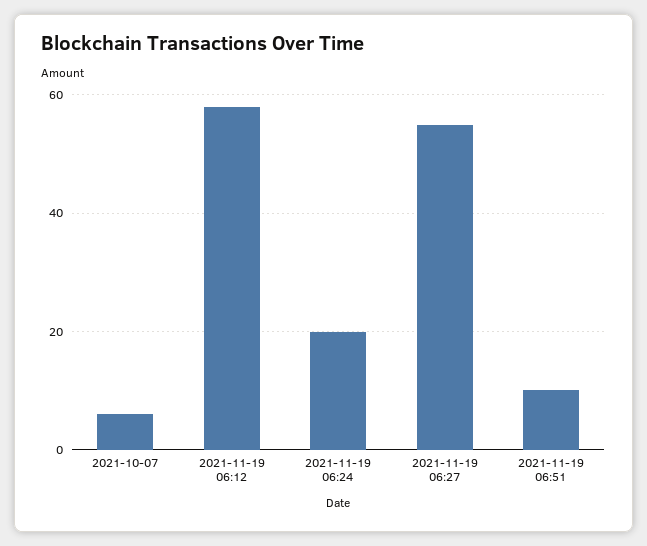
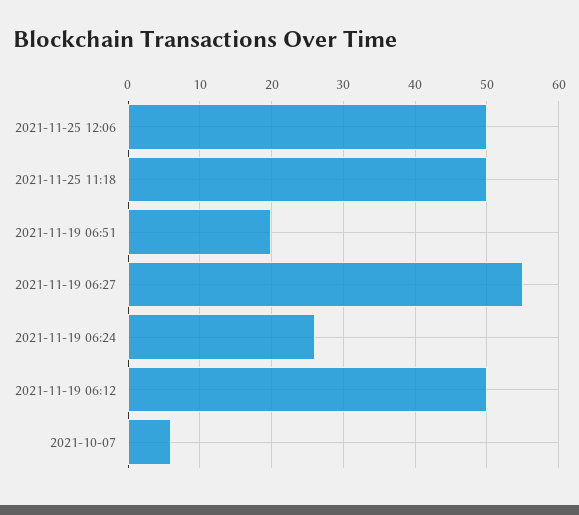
2021-11-19 06:12: 58 -> 50
2021-11-19 06:24: 20 -> 26
2021-11-19 06:51: 10 -> 20
2021-11-25 12:06: none -> 50
2021-11-25 11:18: none -> 50

